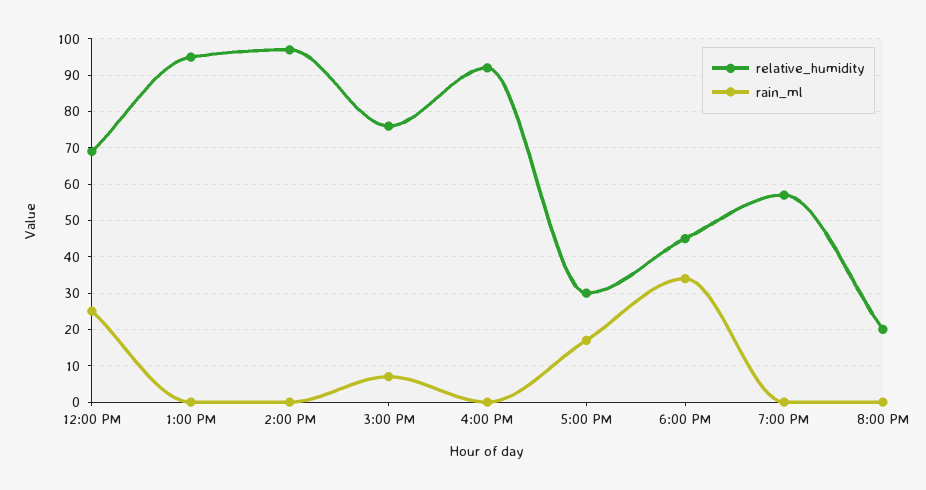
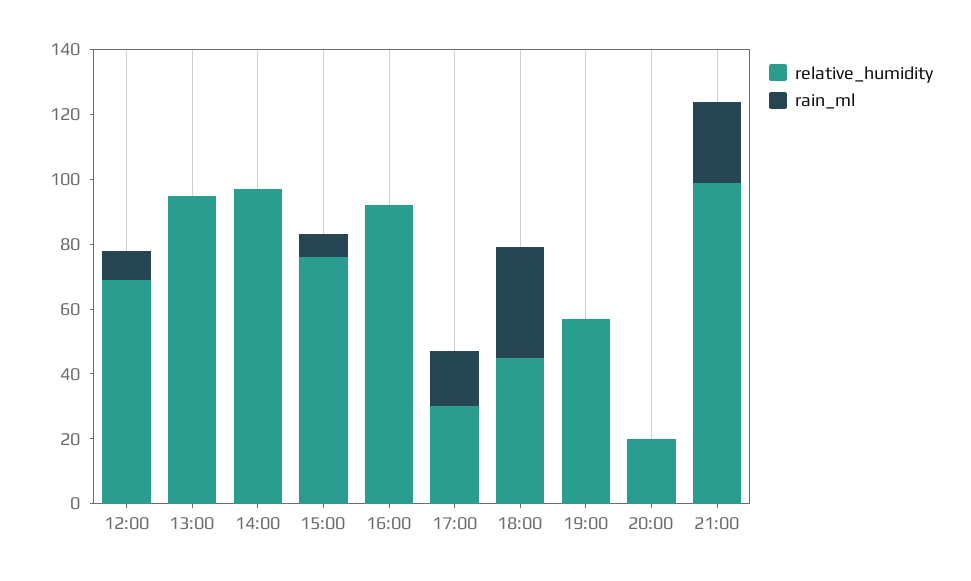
rain_ml, 12:00 PM: 25 -> 10
relative_humidity, 21:00: none -> 100
rain_ml, 21:00: none -> 25

